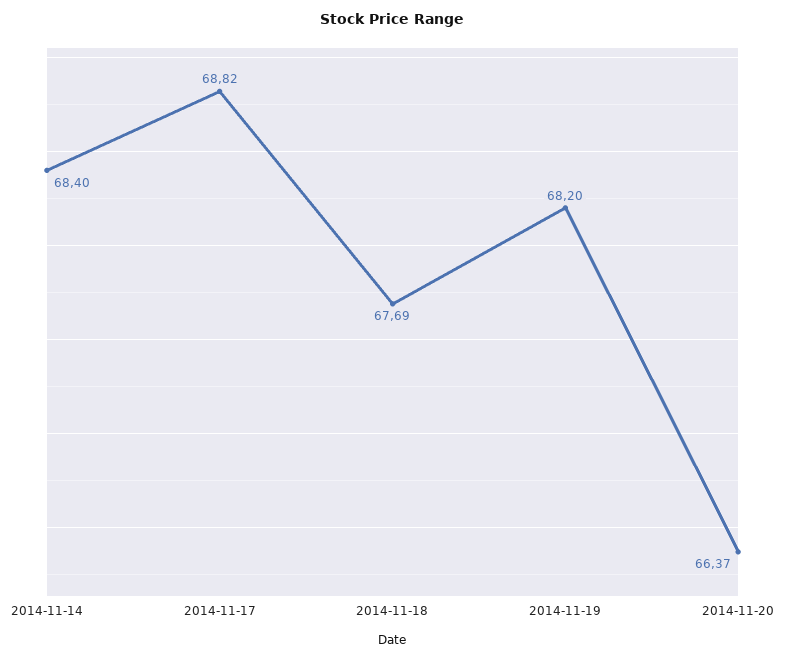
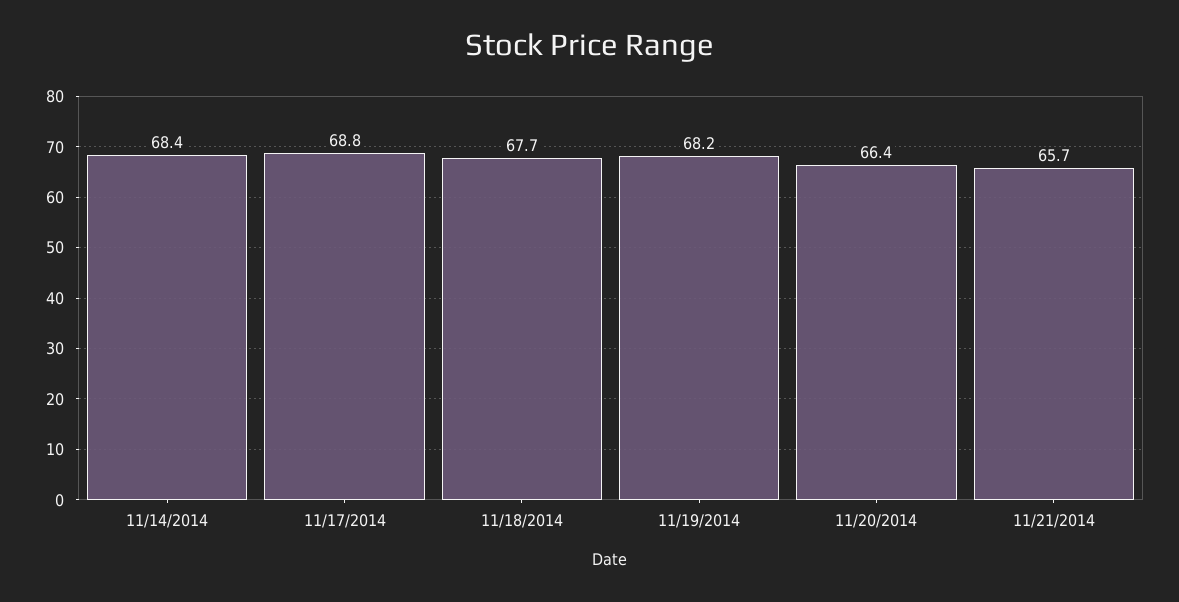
11/21/2014: none -> 65.7

